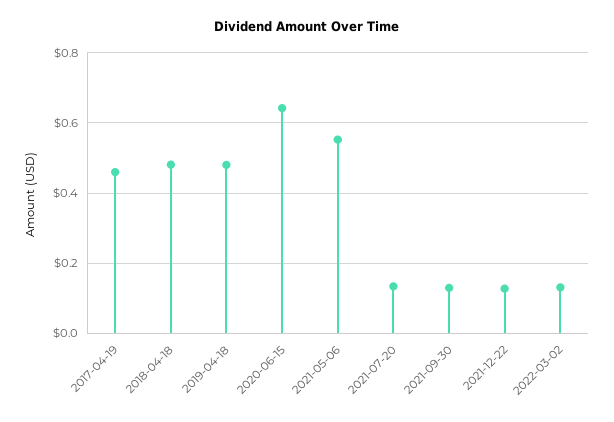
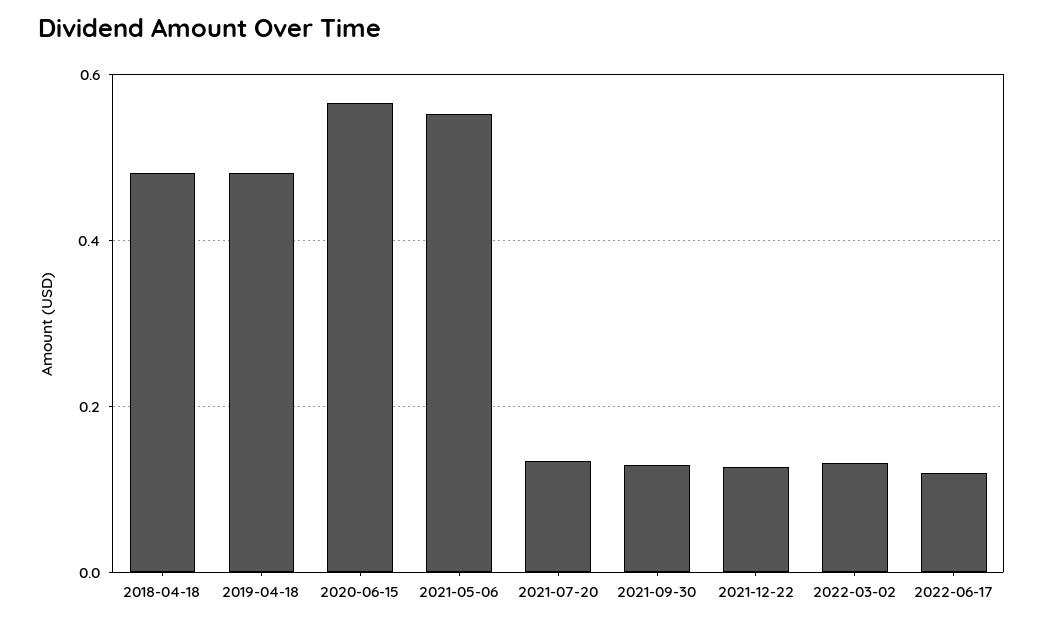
2017-04-19: 0.46 -> none
2020-06-15: 0.64 -> 0.56
2022-06-17: none -> 0.12

